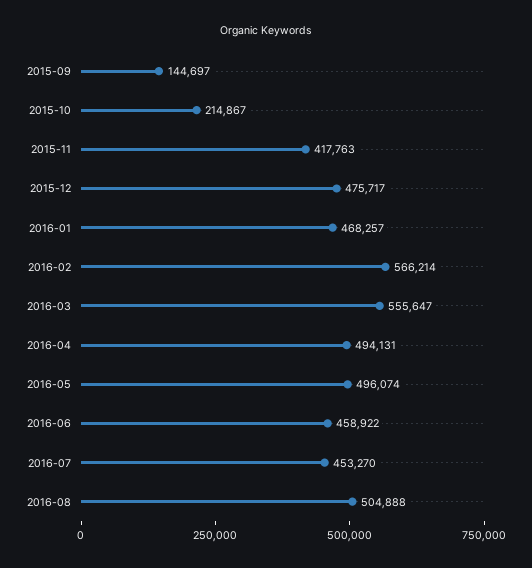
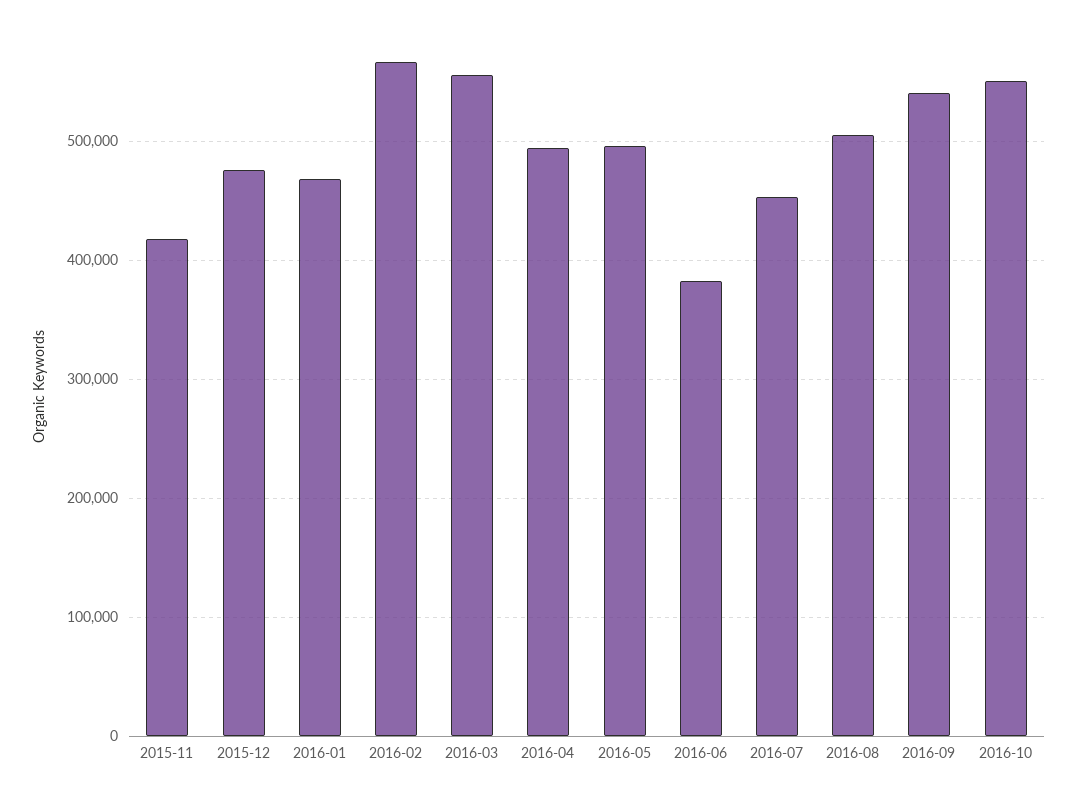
2015-09: 144697 -> none
2015-10: 214867 -> none
2016-06: 458922 -> 380000
2016-09: none -> 540000
2016-10: none -> 550000

